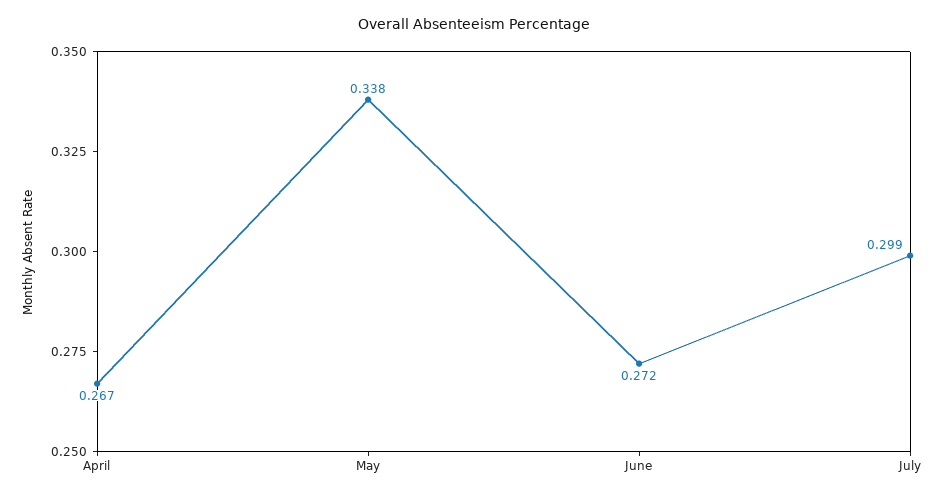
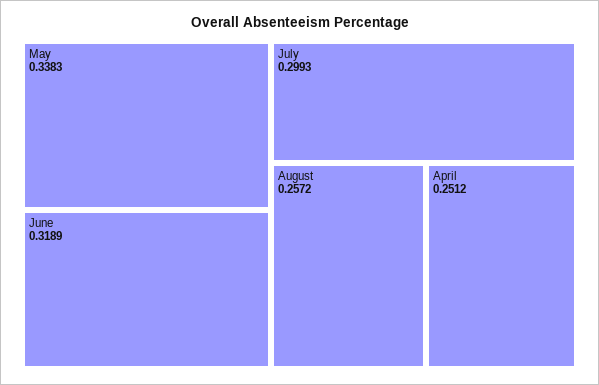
April: 0.267 -> 0.2512
June: 0.272 -> 0.3189
August: none -> 0.2572

